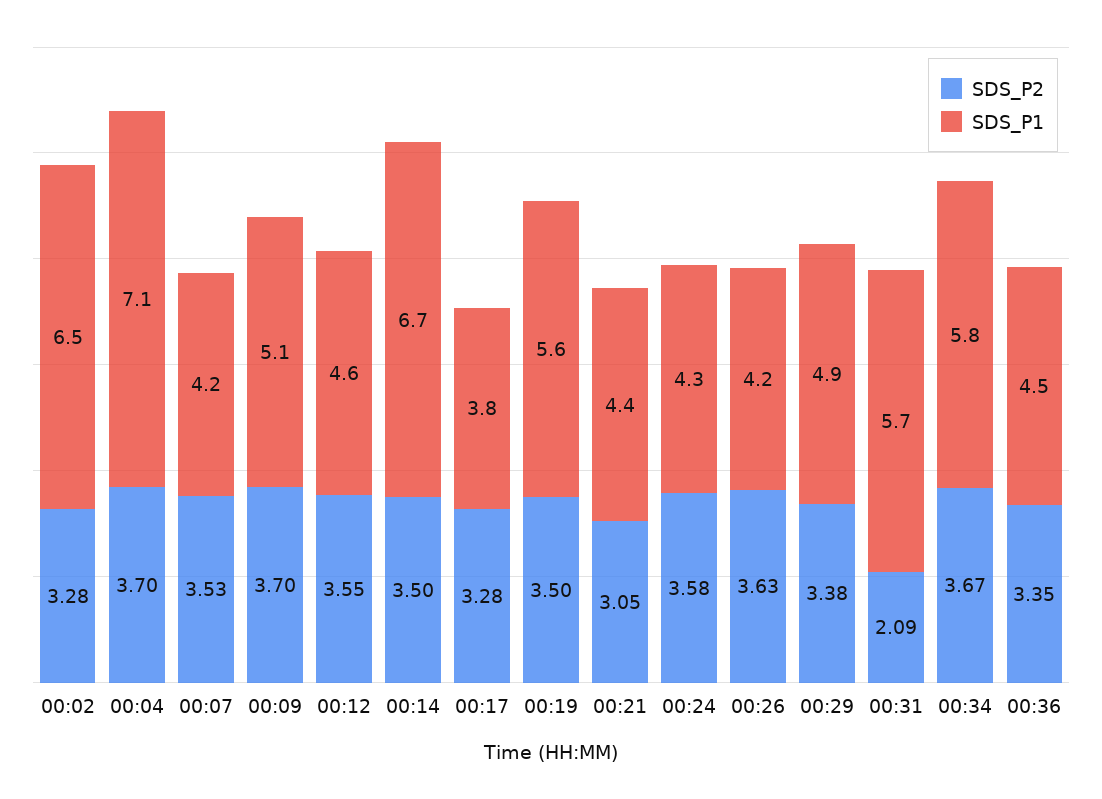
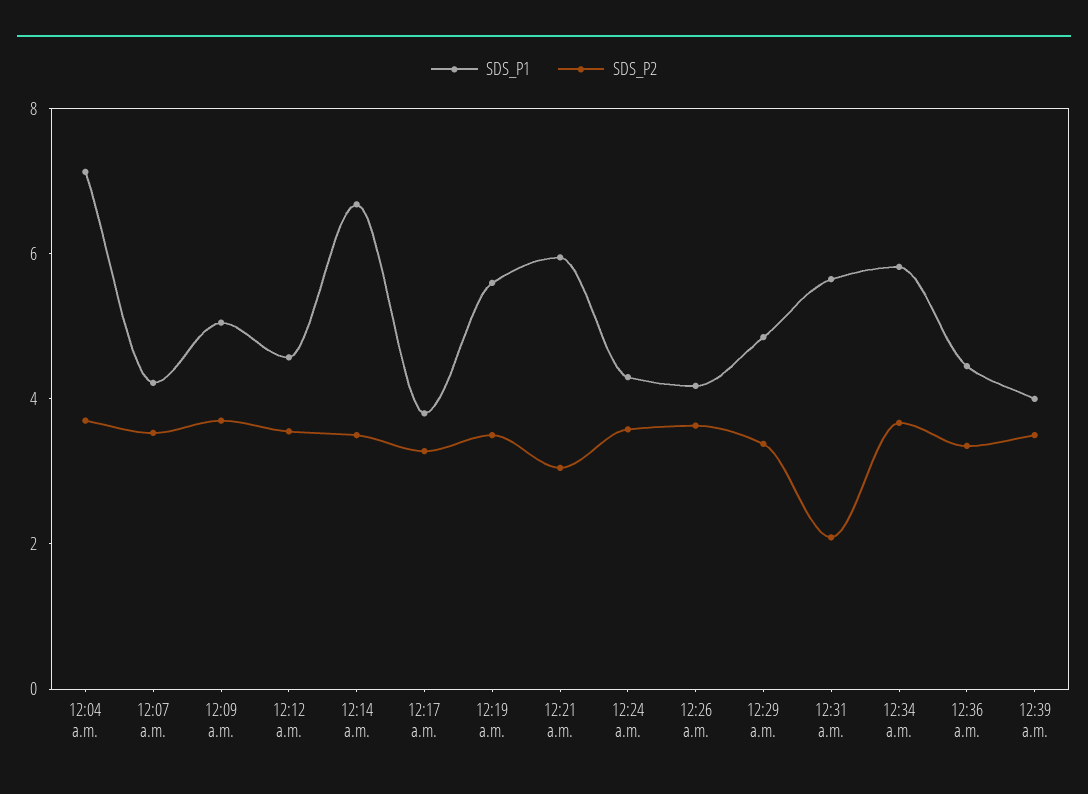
SDS_P2, 00:02: 3.28 -> none
SDS_P1, 00:02: 6.5 -> none
SDS_P1, 00:21: 4.4 -> 6
SDS_P1, 12:39 a.m.: none -> 4
SDS_P2, 12:39 a.m.: none -> 3.5

